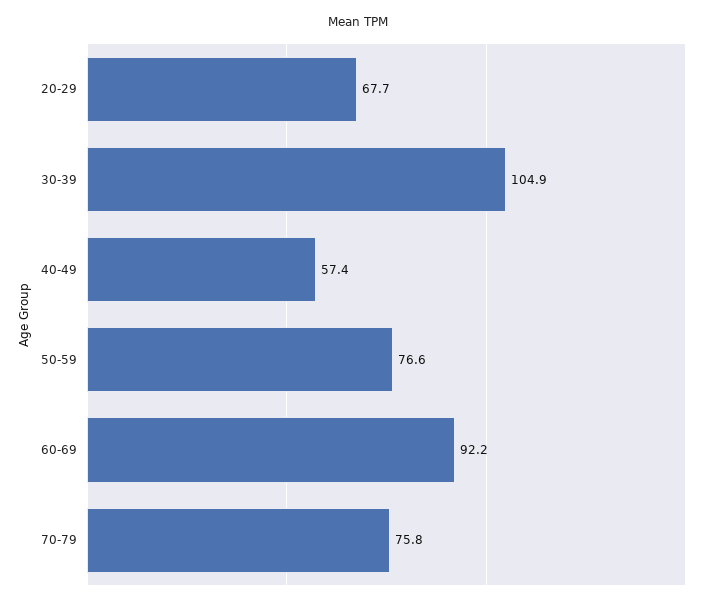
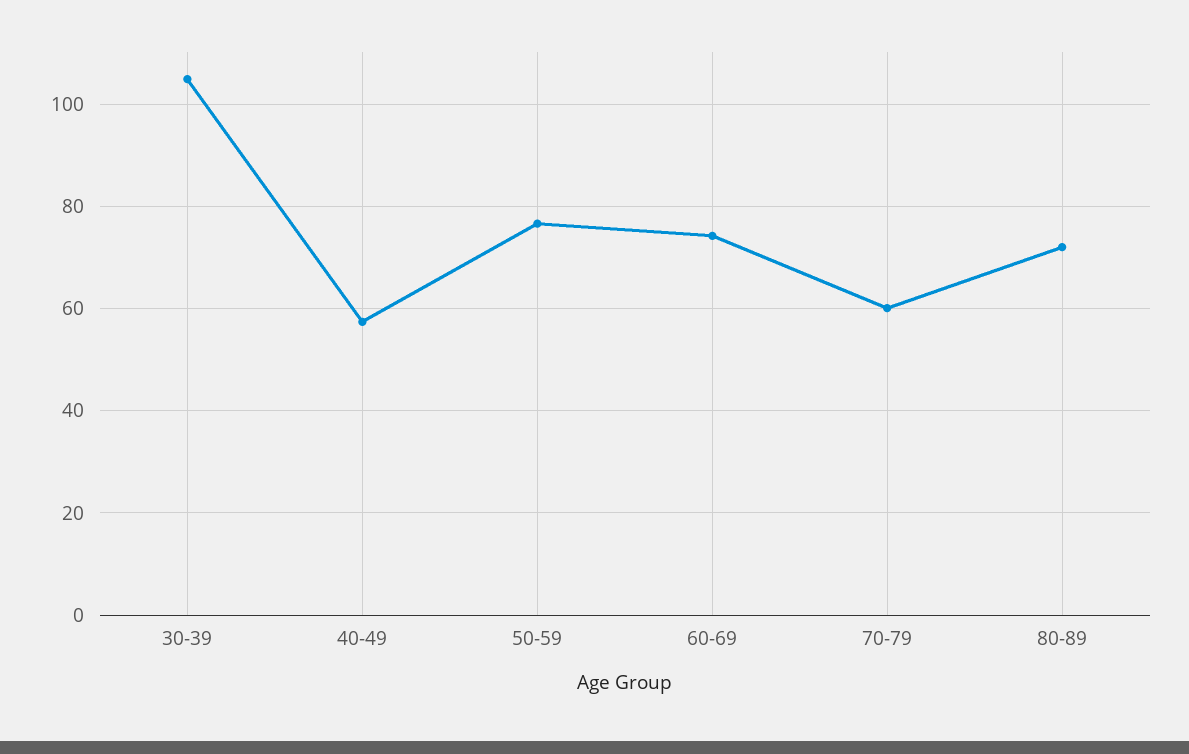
20-29: 67.7 -> none
60-69: 92.2 -> 74
70-79: 75.8 -> 60
80-89: none -> 72

